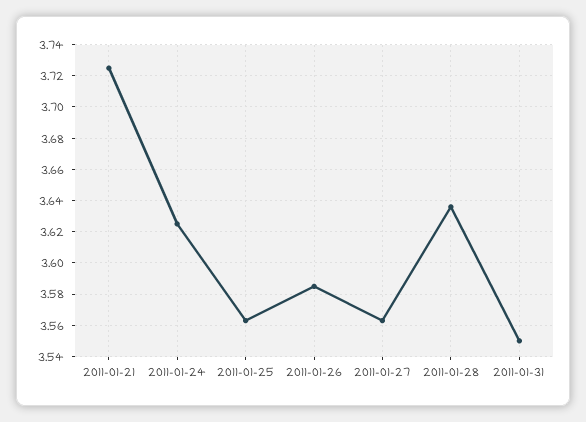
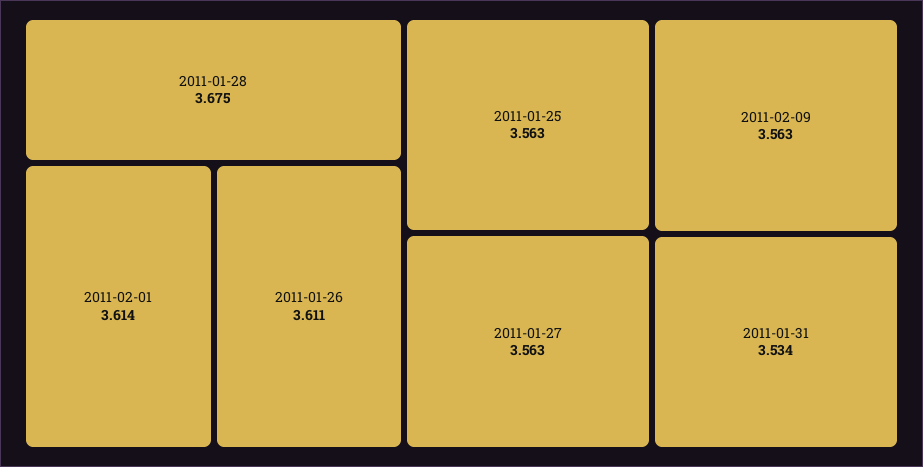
2011-01-21: 3.725 -> none
2011-01-24: 3.625 -> none
2011-01-26: 3.585 -> 3.611
2011-01-28: 3.635 -> 3.675
2011-01-31: 3.55 -> 3.534
2011-02-01: none -> 3.614
2011-02-09: none -> 3.563

